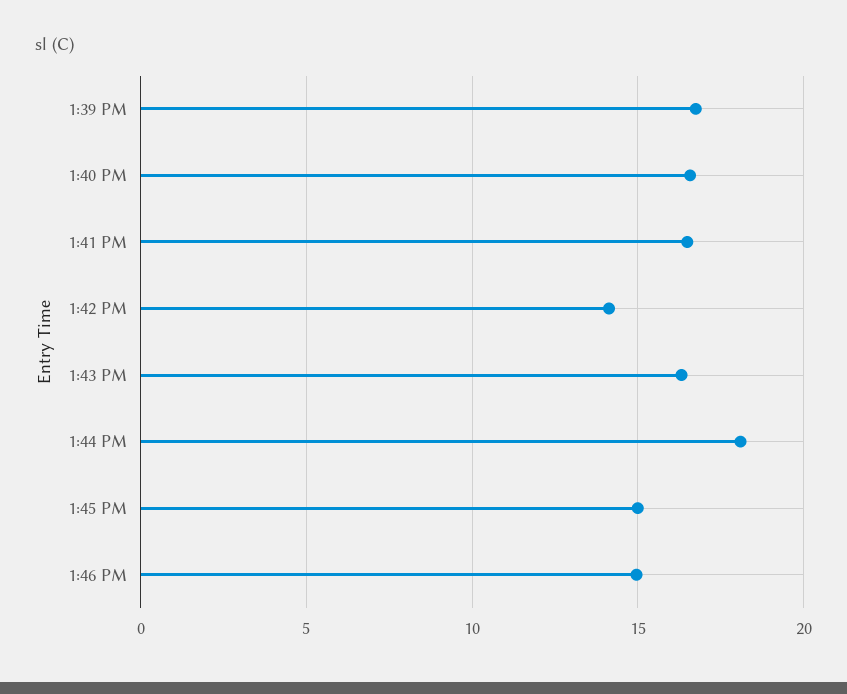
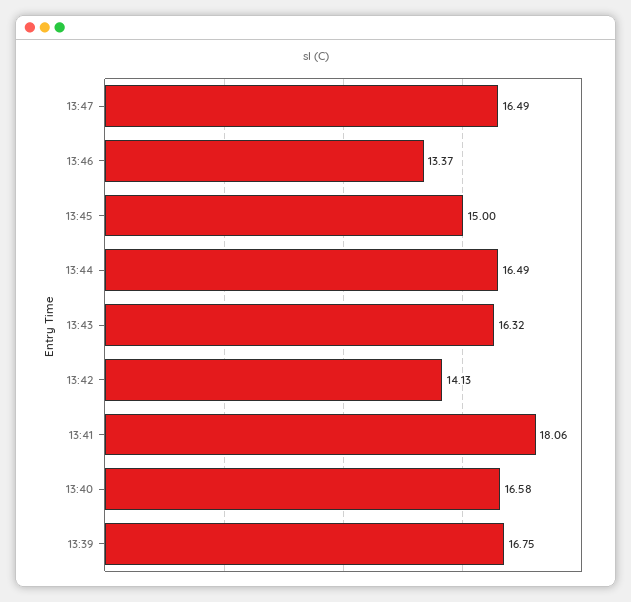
1:41 PM: 16.5 -> 18.06
1:44 PM: 18 -> 16.49
1:46 PM: 15 -> 13.37
13:47: none -> 16.49

